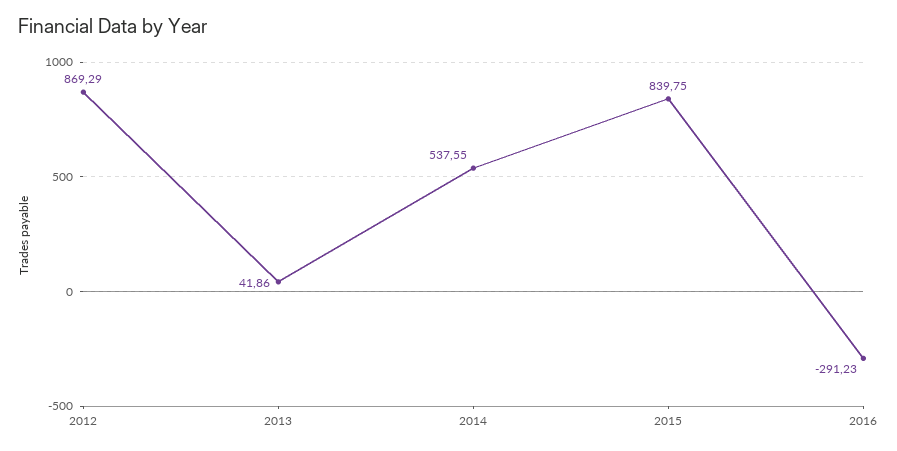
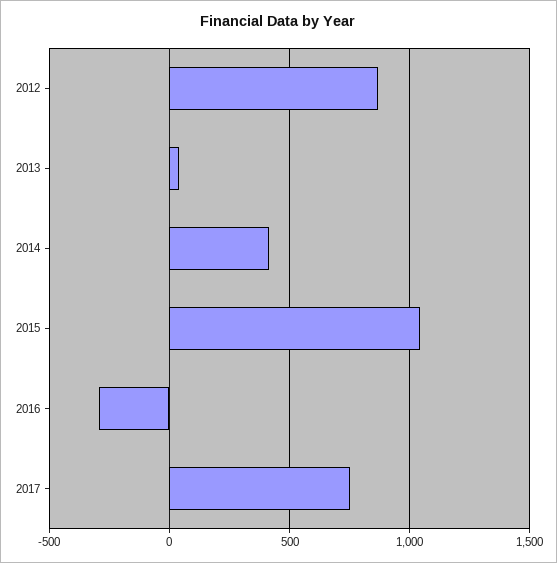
2014: 537.55 -> 400
2015: 839.75 -> 1050
2017: none -> 750

